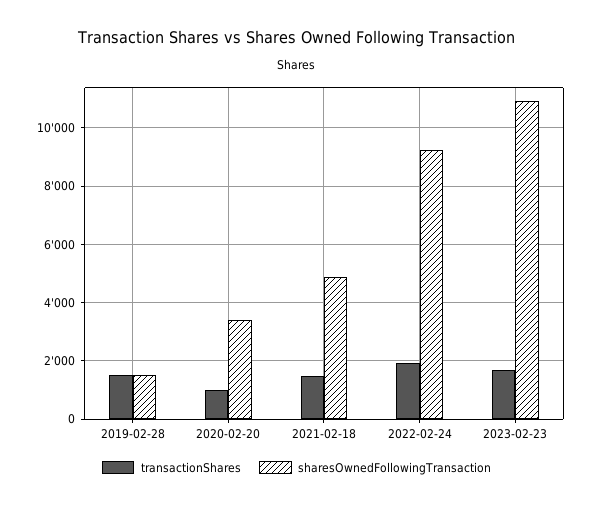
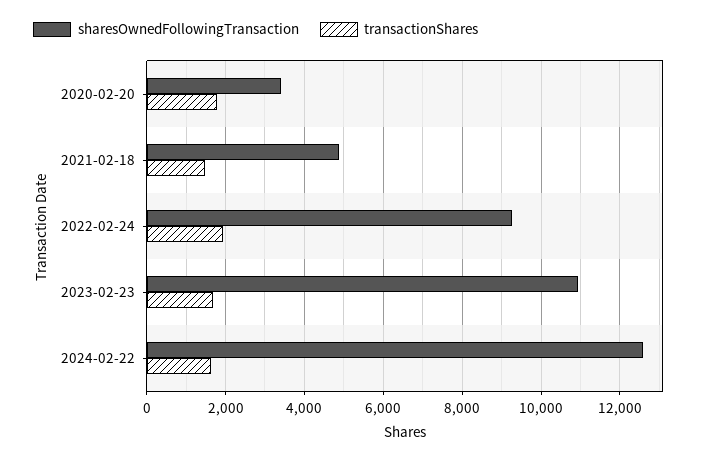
transactionShares, 2019-02-28: 1500 -> none
sharesOwnedFollowingTransaction, 2019-02-28: 1500 -> none
transactionShares, 2020-02-20: 1000 -> 1800
sharesOwnedFollowingTransaction, 2024-02-22: none -> 12600
transactionShares, 2024-02-22: none -> 1600

